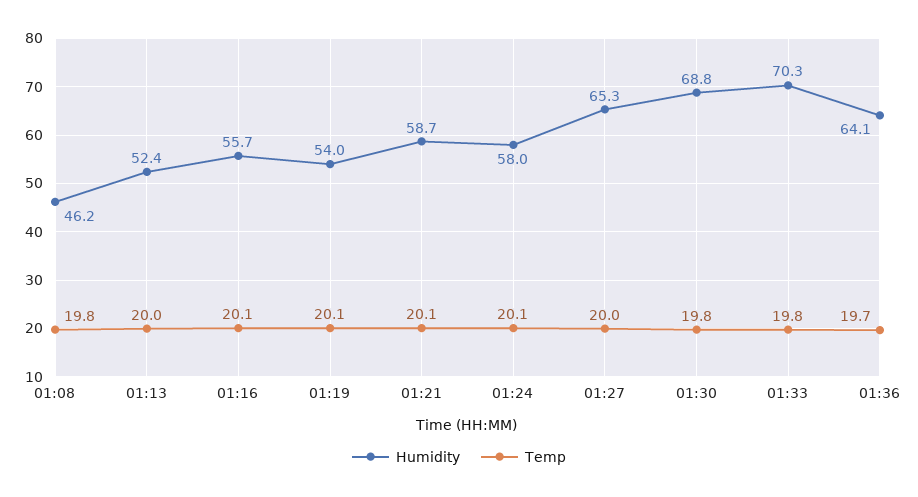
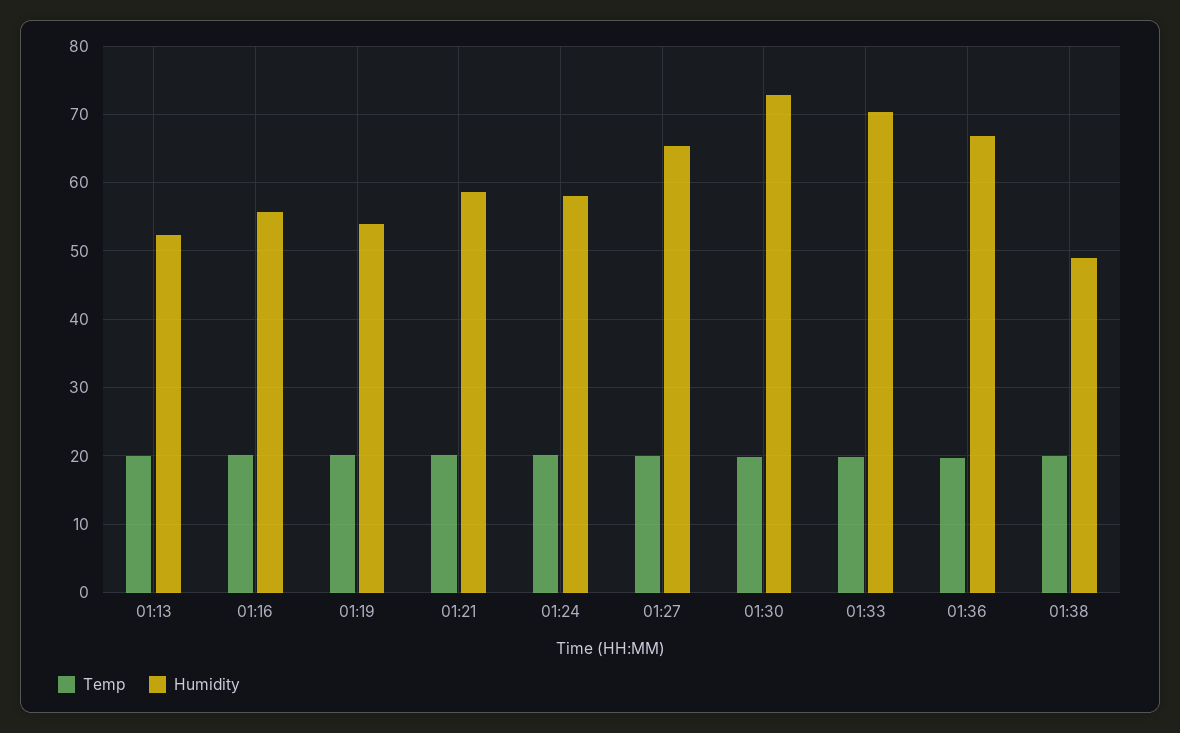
Humidity, 01:08: 46.2 -> none
Temp, 01:08: 19.8 -> none
Humidity, 01:30: 68.8 -> 73
Humidity, 01:36: 64.1 -> 67
Temp, 01:38: none -> 20
Humidity, 01:38: none -> 49

